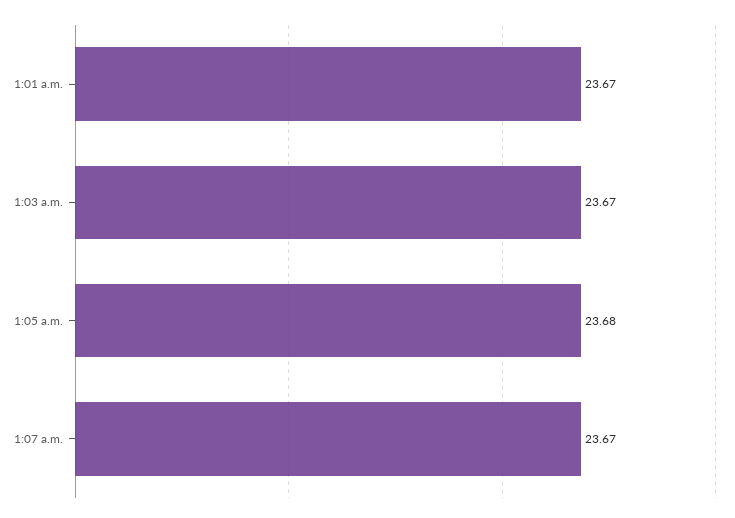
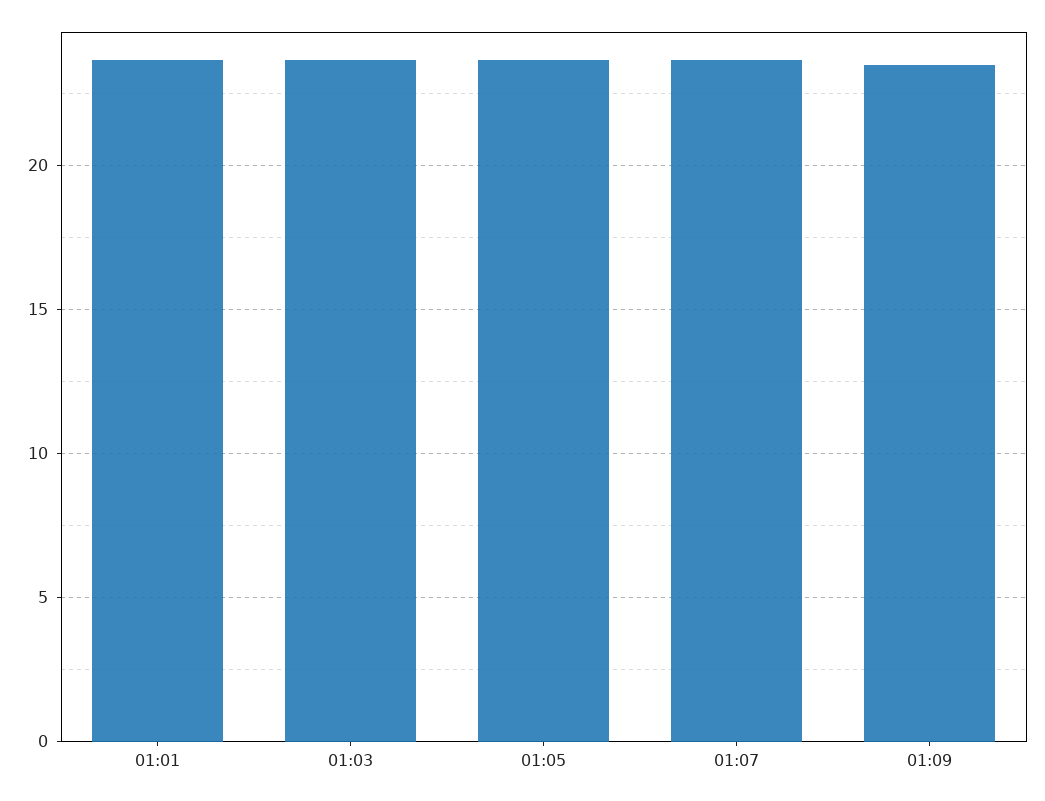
01:09: none -> 23.5

